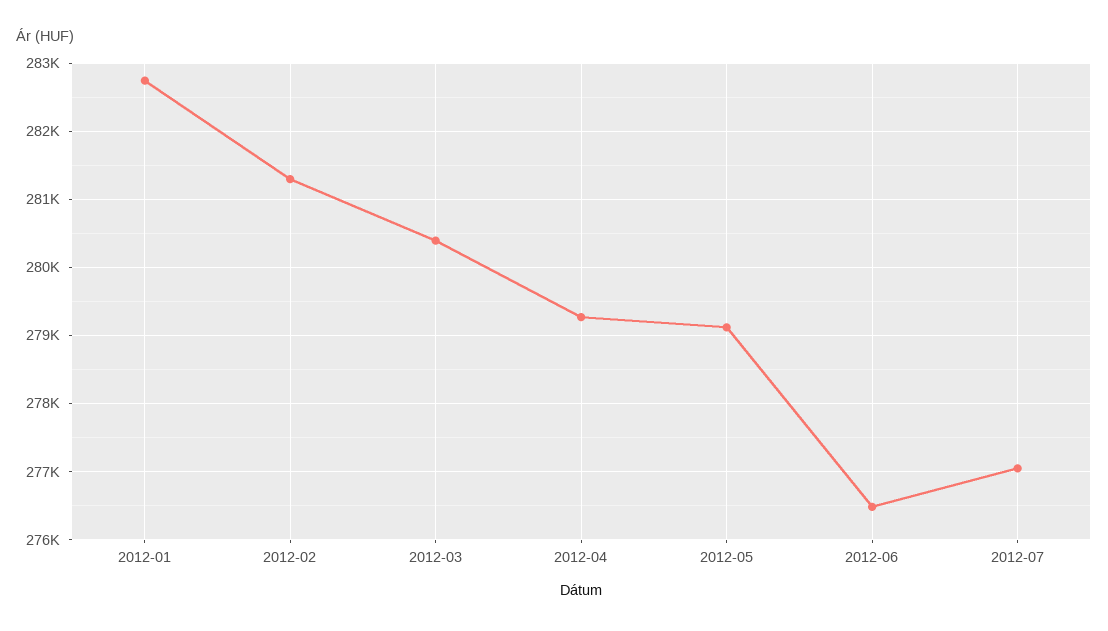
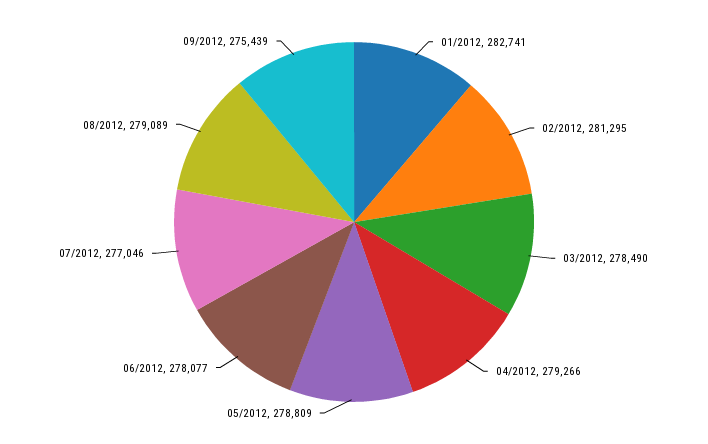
2012-03: 280400 -> 278490
2012-05: 279100 -> 278809
2012-06: 276500 -> 278077
08/2012: none -> 279089
09/2012: none -> 275439

